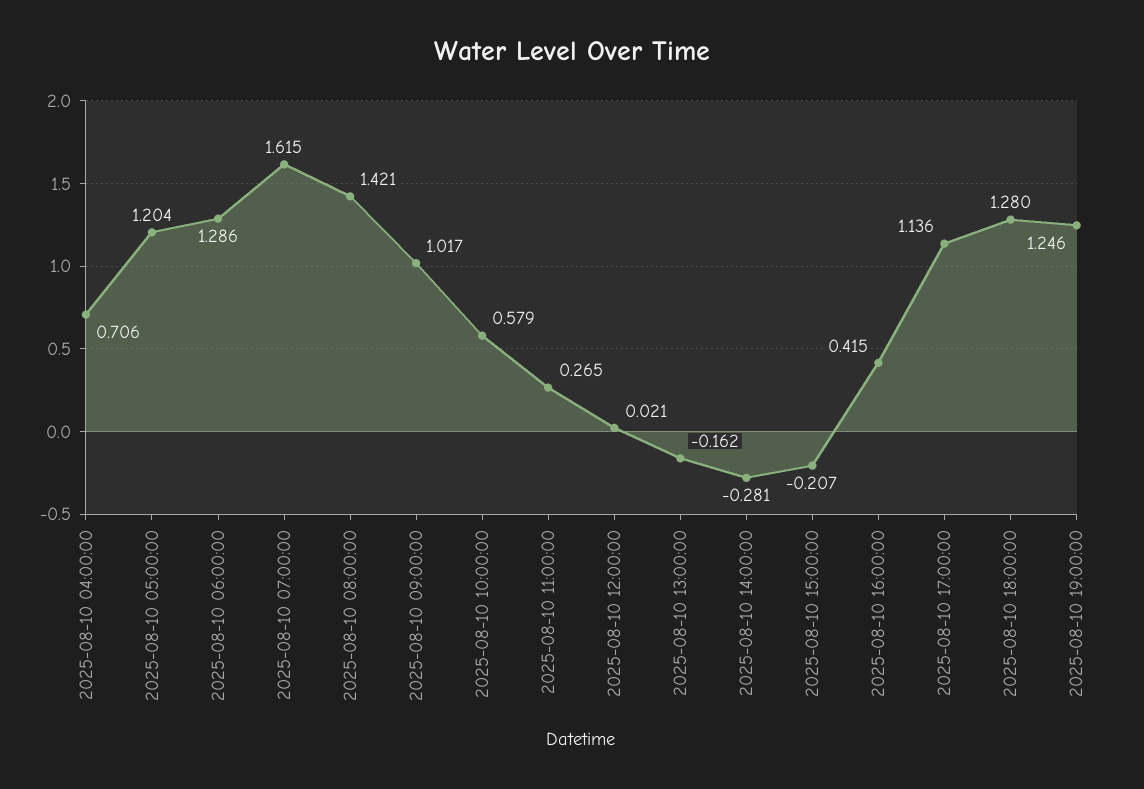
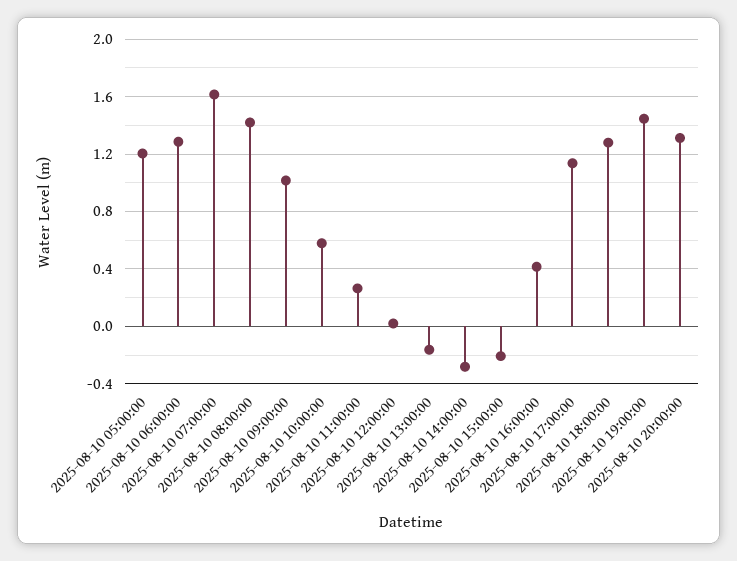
2025-08-10 04:00:00: 0.706 -> none
2025-08-10 19:00:00: 1.246 -> 1.45
2025-08-10 20:00:00: none -> 1.3

